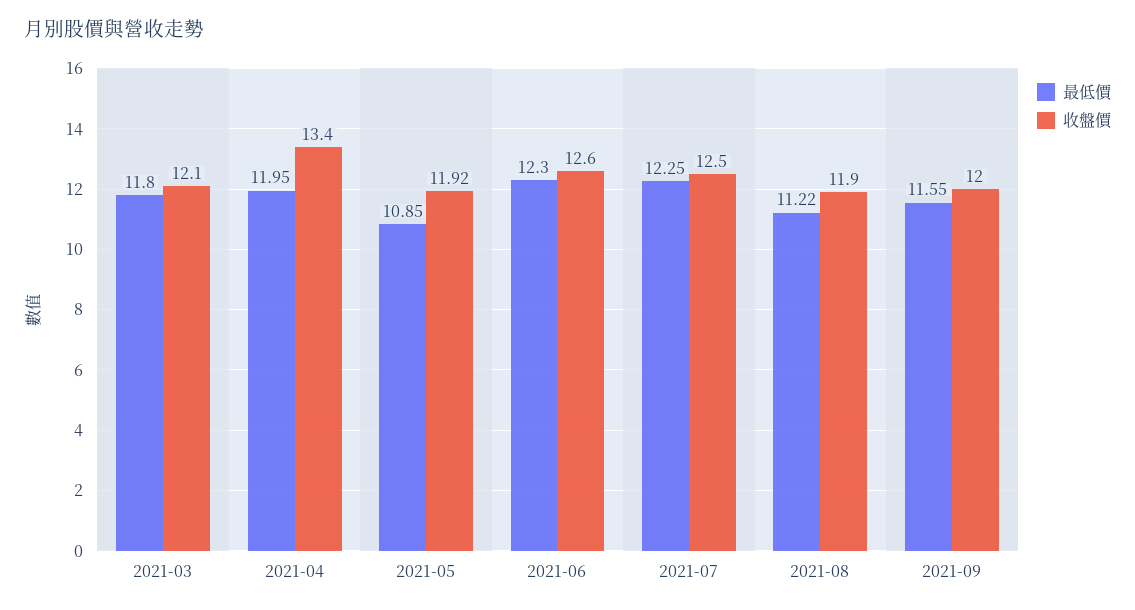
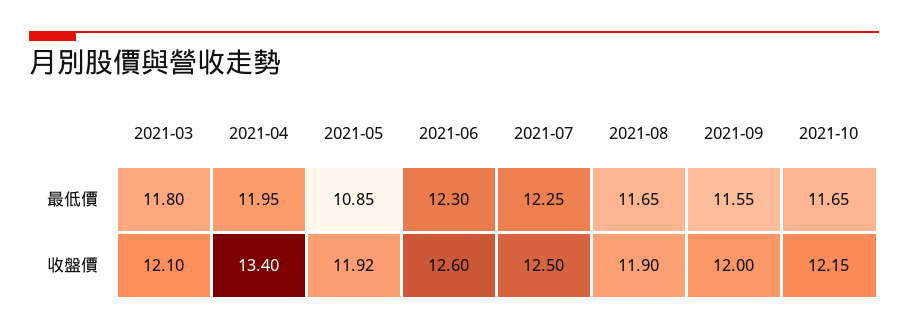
最低價, 2021-08: 11.22 -> 11.65
最低價, 2021-10: none -> 11.65
收盤價, 2021-10: none -> 12.15

